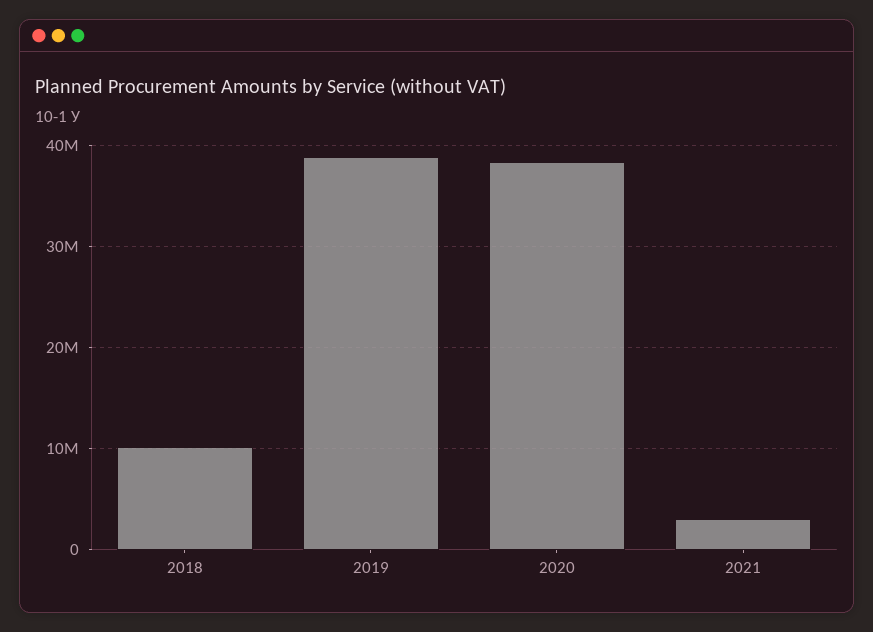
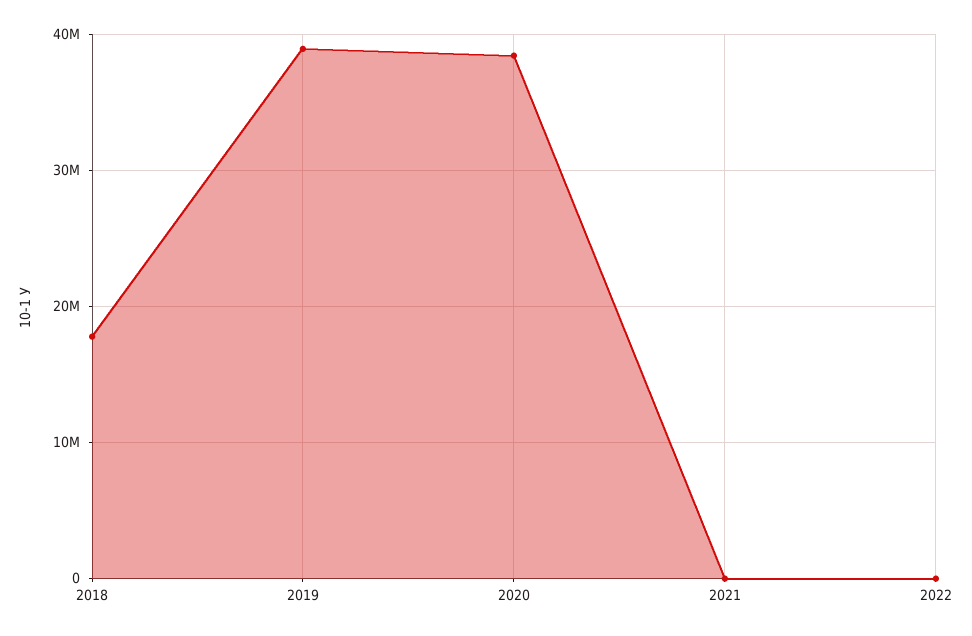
2018: 10000000 -> 18000000
2021: 3000000 -> 0
2022: none -> 0

